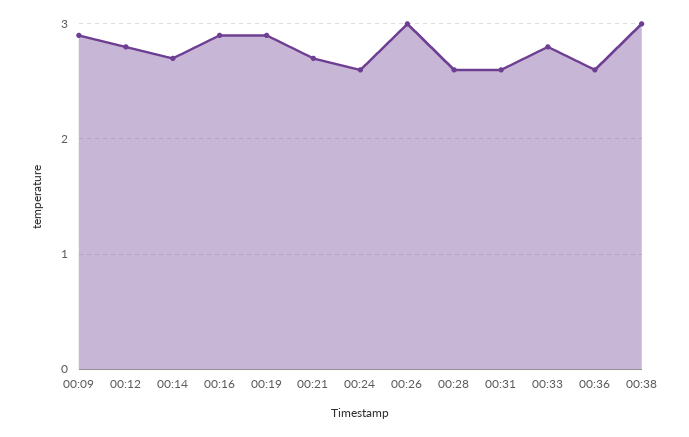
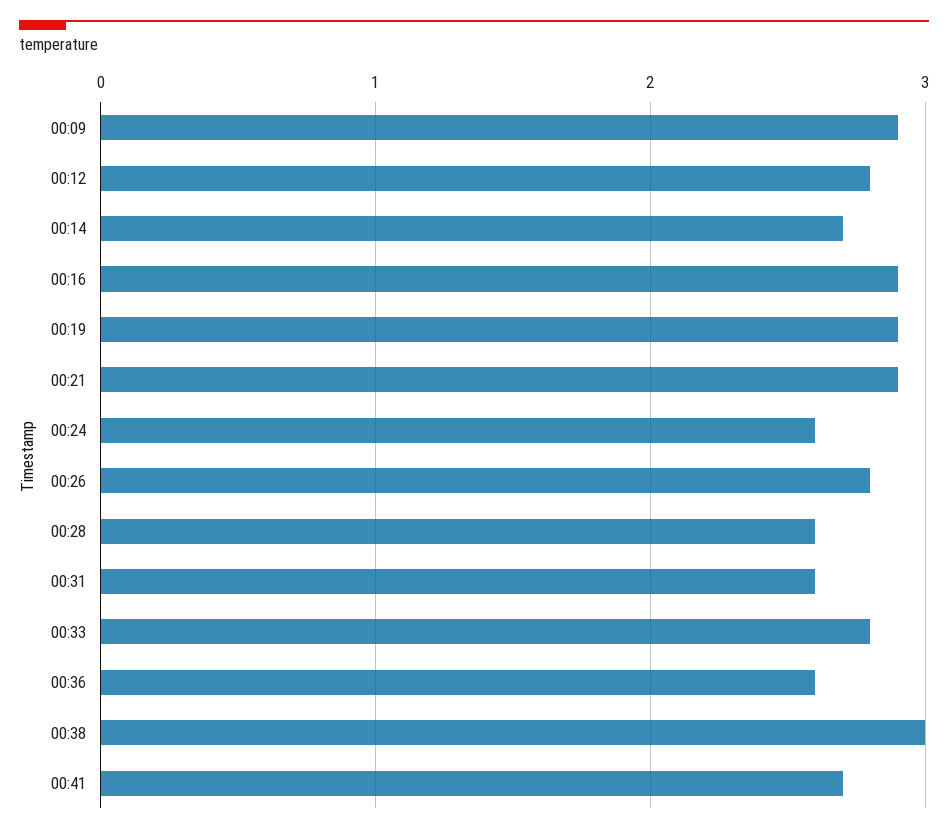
00:21: 2.7 -> 2.9
00:26: 3 -> 2.8
00:41: none -> 2.7

